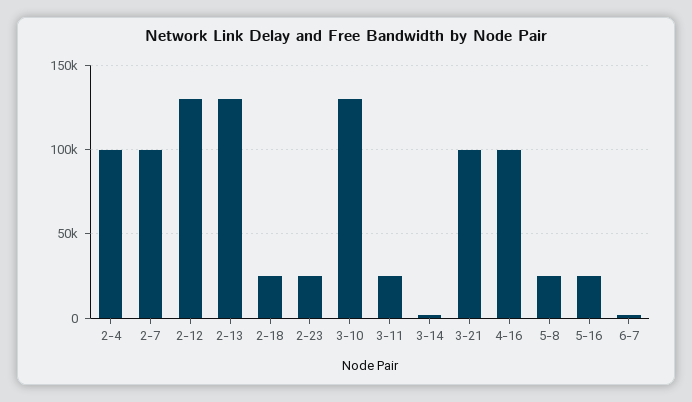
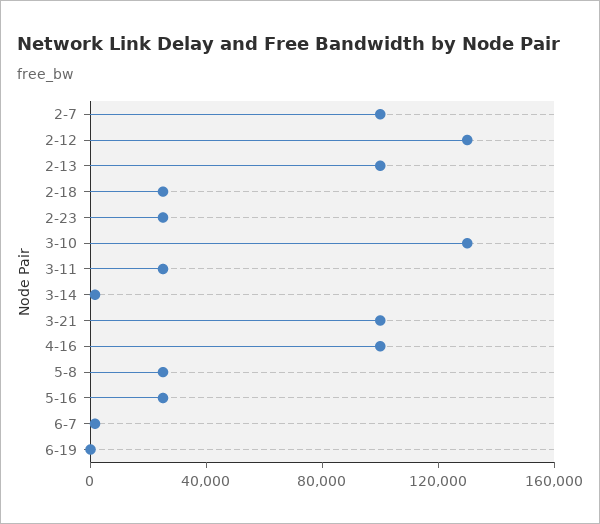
2-4: 100000 -> none
2-13: 130000 -> 100000
6-19: none -> 0

